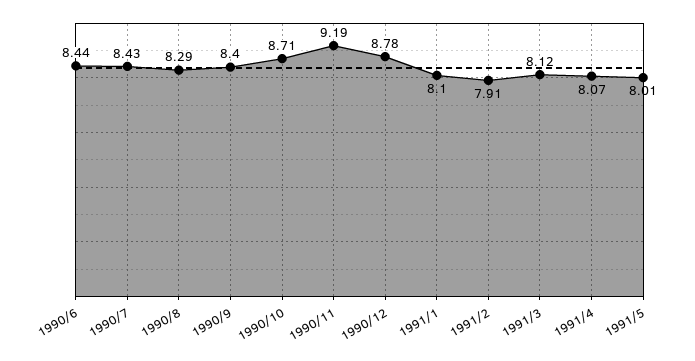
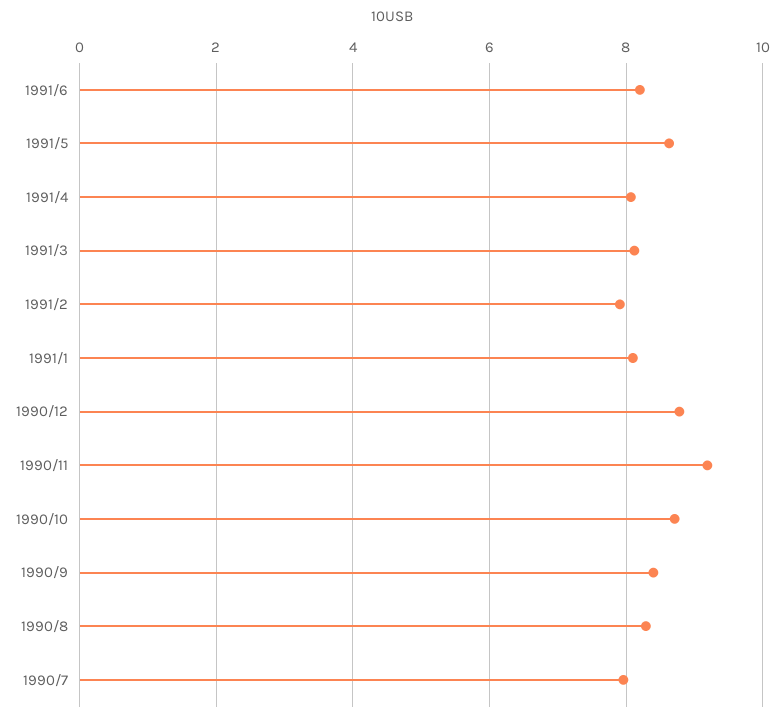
1990/6: 8.44 -> none
1990/7: 8.43 -> 8
1991/5: 8.01 -> 8.6
1991/6: none -> 8.2

